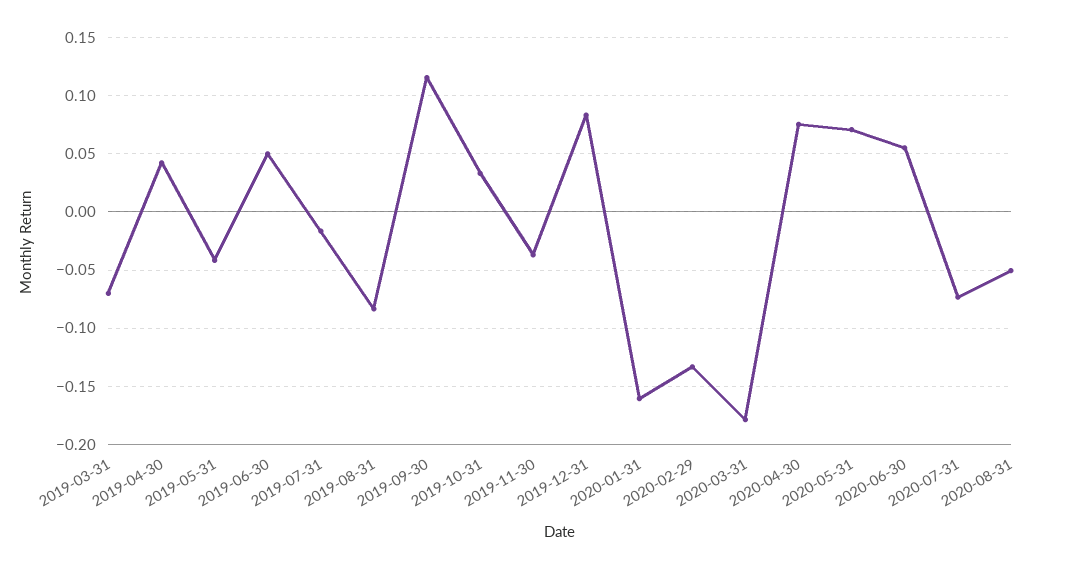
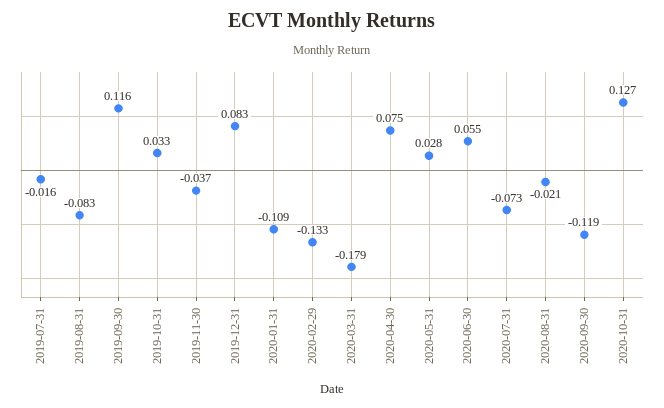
2019-03-31: -0.07 -> none
2019-04-30: 0.04 -> none
2019-05-31: -0.04 -> none
2019-06-30: 0.05 -> none
2020-01-31: -0.16 -> -0.109
2020-05-31: 0.07 -> 0.028
2020-08-31: -0.05 -> -0.021
2020-09-30: none -> -0.119
2020-10-31: none -> 0.127

